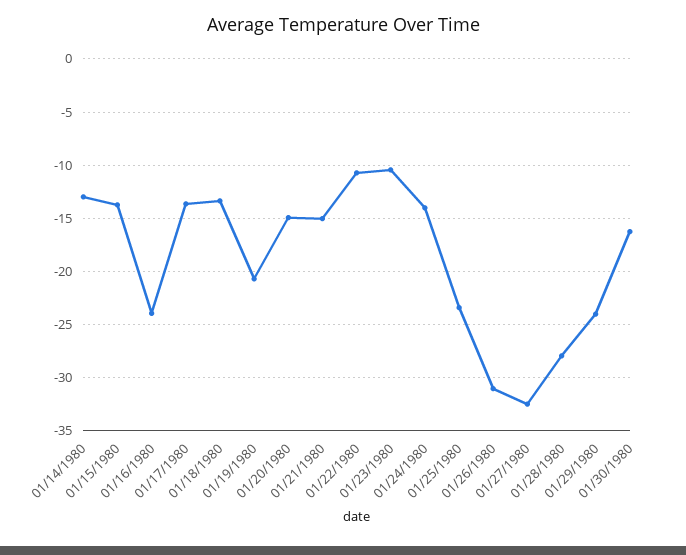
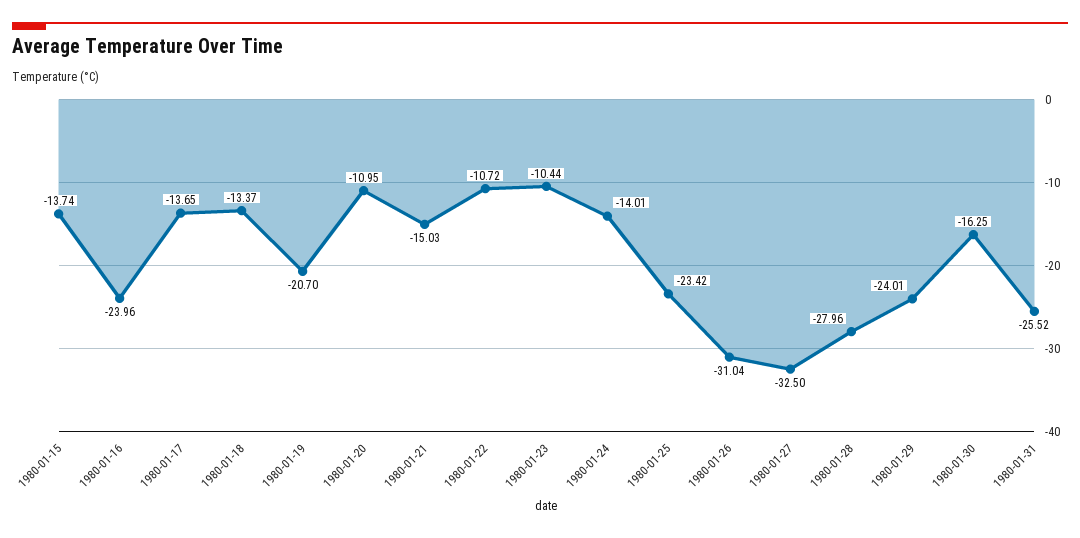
01/14/1980: -13 -> none
01/20/1980: -15 -> -10.95
1980-01-31: none -> -25.52

